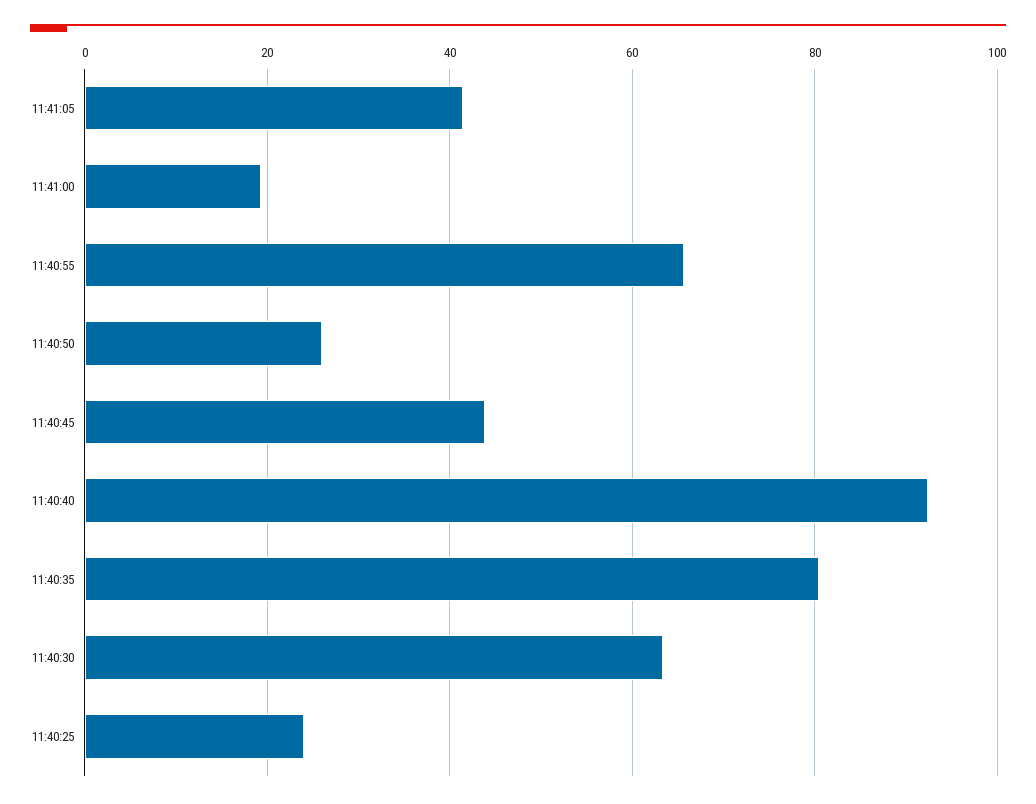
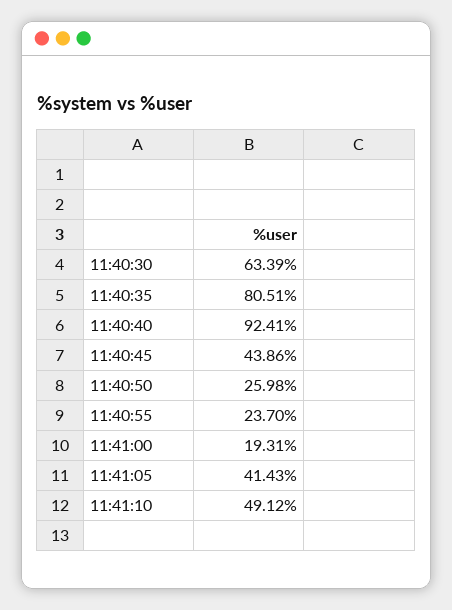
11:40:55: 66 -> 23.7
11:40:25: 24 -> none
11:41:10: none -> 49.12

